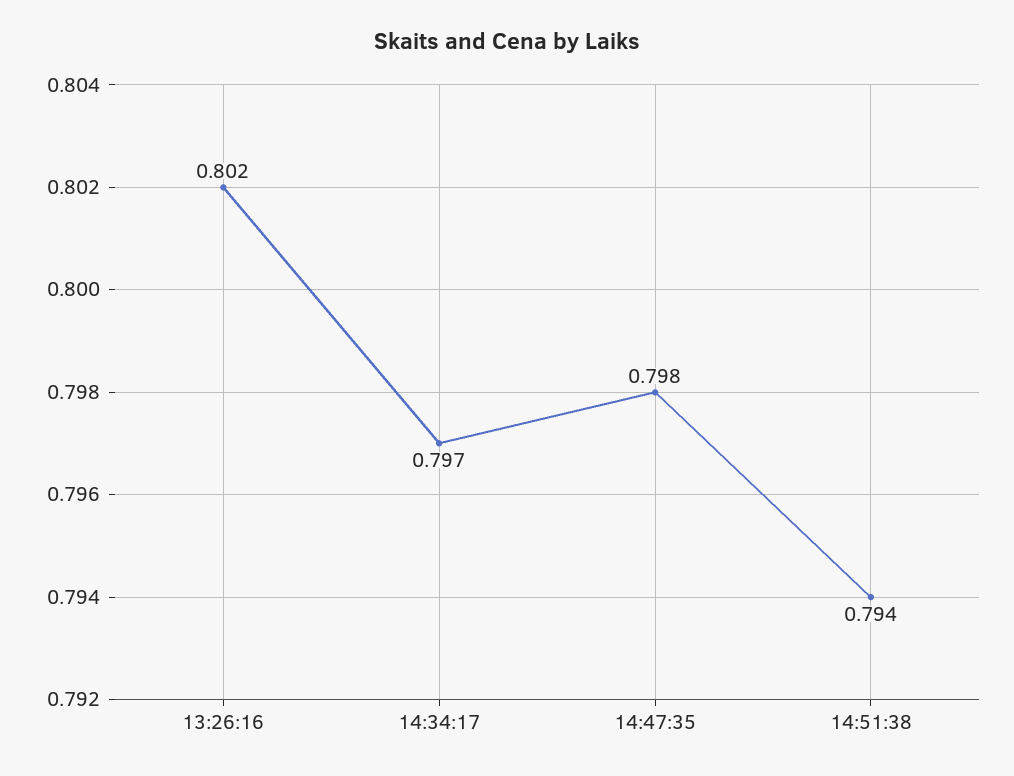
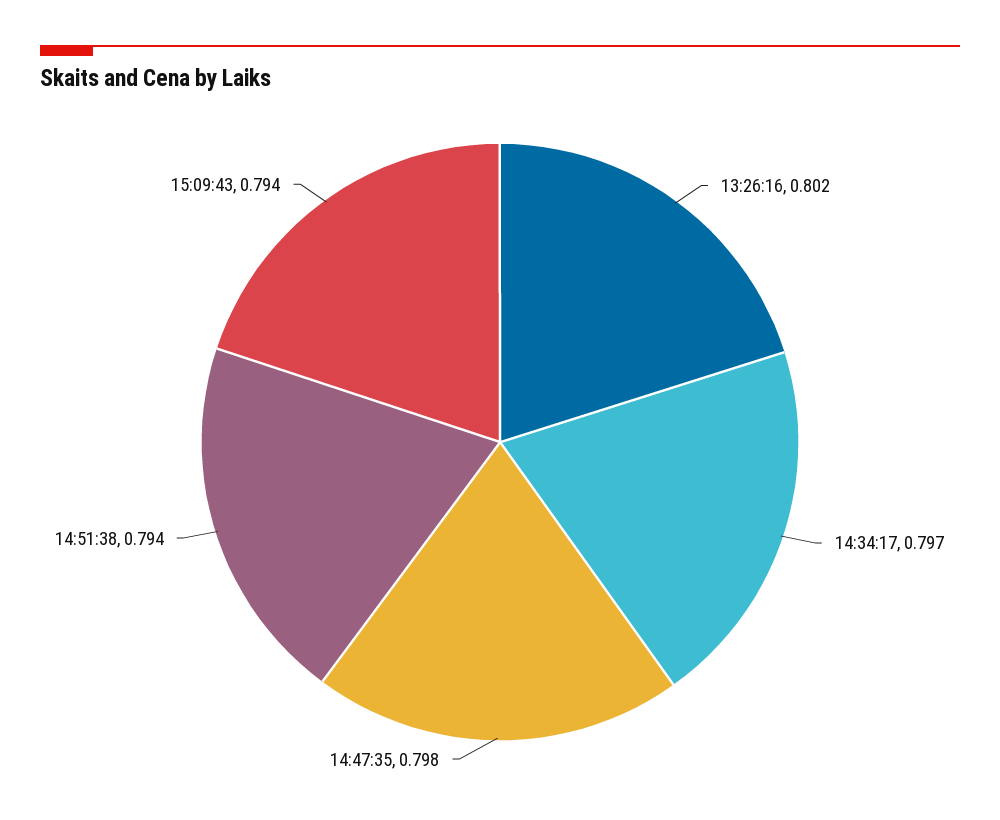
15:09:43: none -> 0.794

